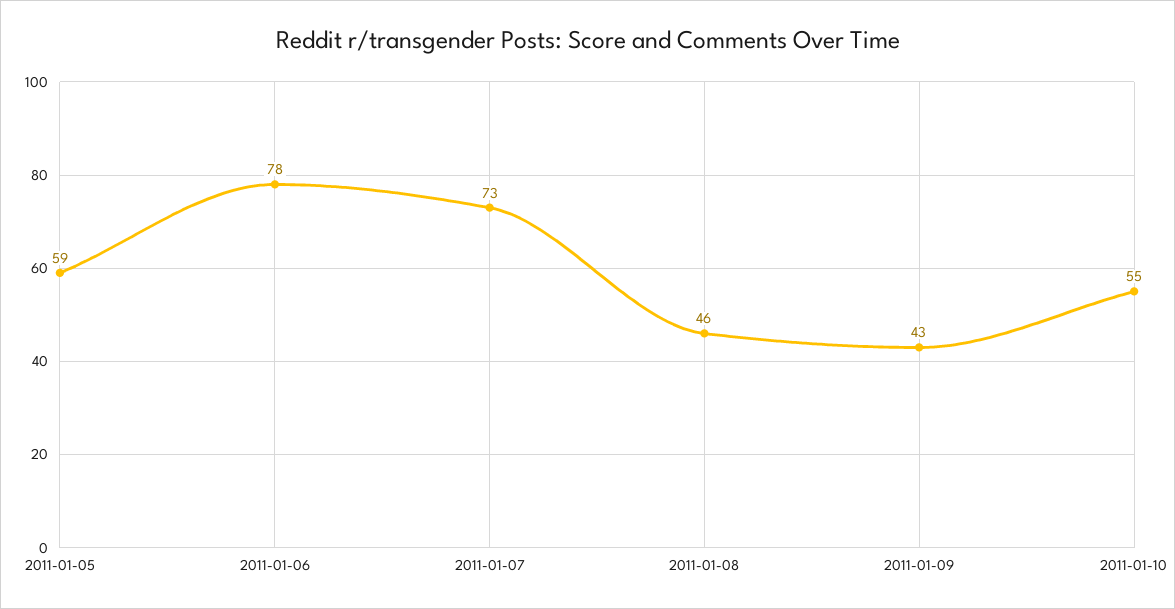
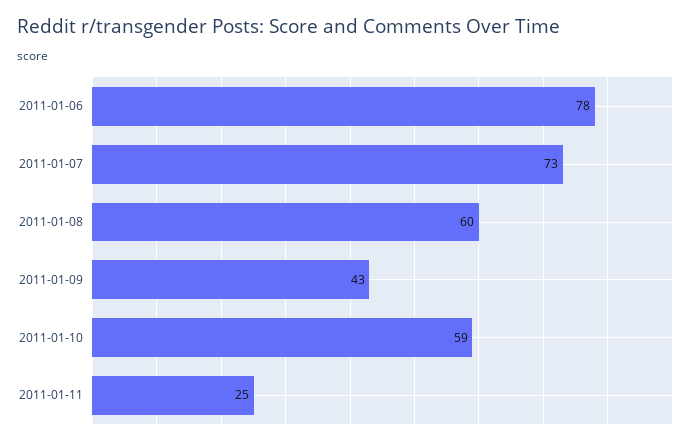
2011-01-05: 59 -> none
2011-01-08: 46 -> 60
2011-01-10: 55 -> 59
2011-01-11: none -> 25

